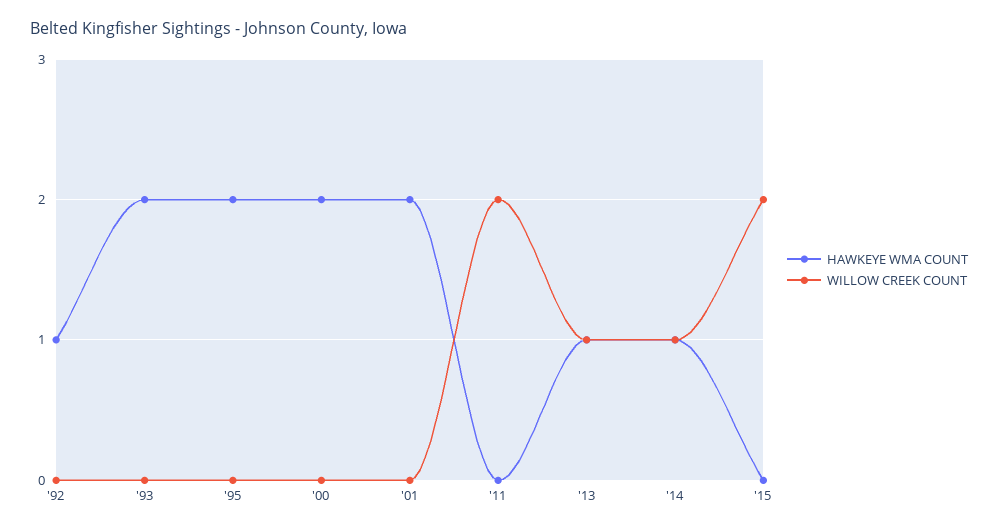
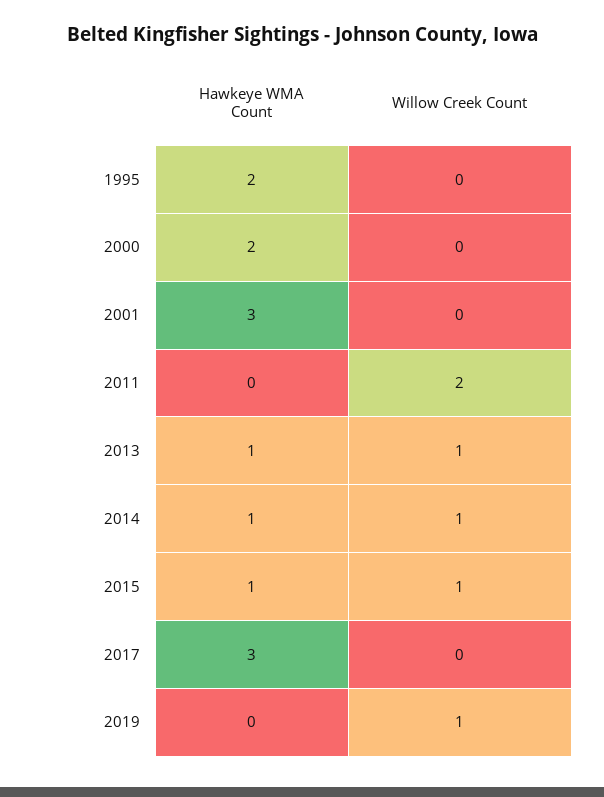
HAWKEYE WMA COUNT, '92: 1 -> none
WILLOW CREEK COUNT, '92: 0 -> none
HAWKEYE WMA COUNT, '93: 2 -> none
WILLOW CREEK COUNT, '93: 0 -> none
HAWKEYE WMA COUNT, '01: 2 -> 3
HAWKEYE WMA COUNT, '15: 0 -> 1
WILLOW CREEK COUNT, '15: 2 -> 1
HAWKEYE WMA COUNT, 2017: none -> 3
WILLOW CREEK COUNT, 2017: none -> 0
HAWKEYE WMA COUNT, 2019: none -> 0
WILLOW CREEK COUNT, 2019: none -> 1

